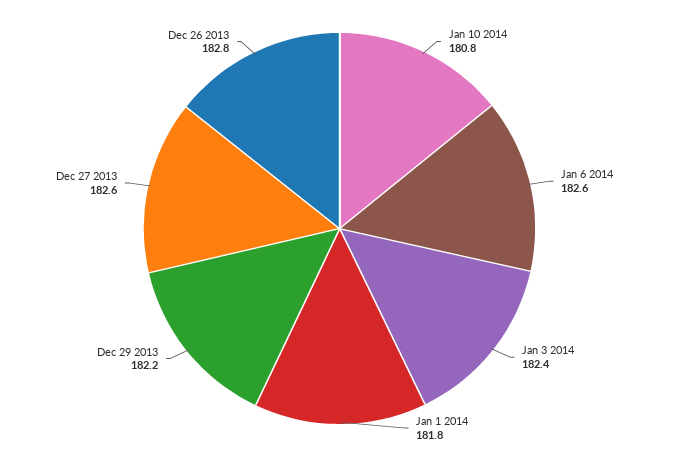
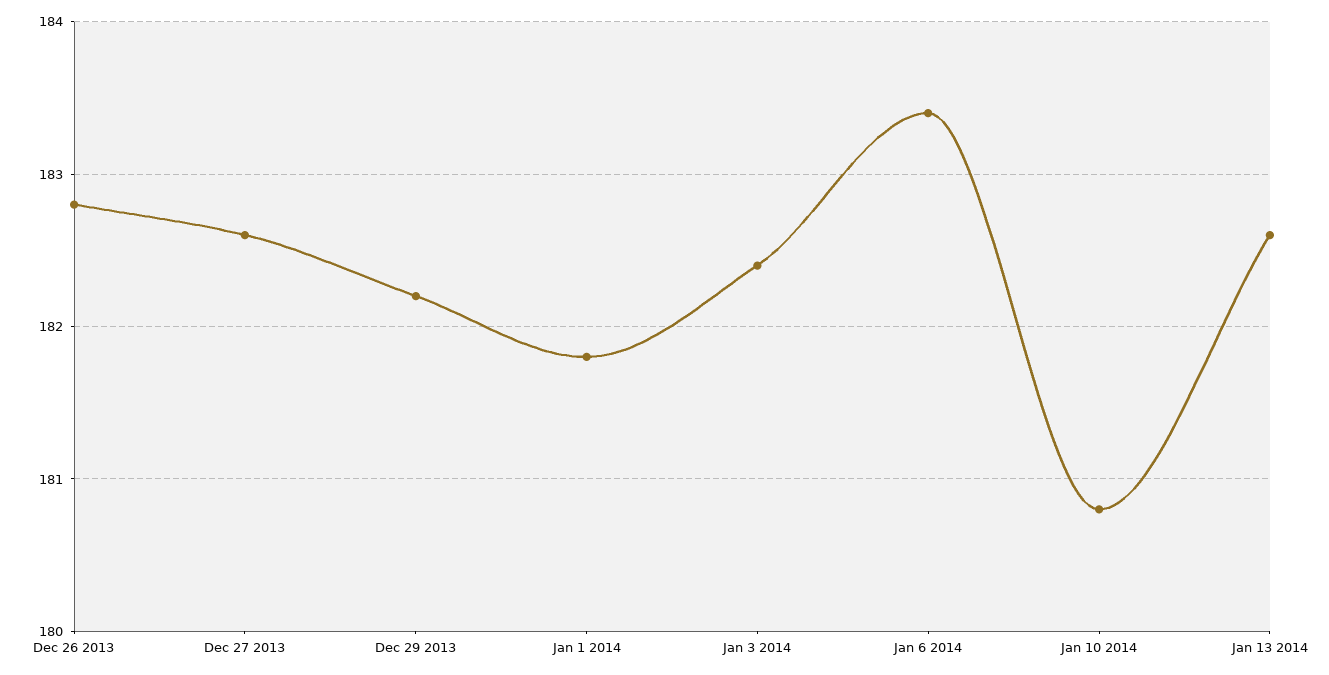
Jan 6 2014: 182.6 -> 183.4
Jan 13 2014: none -> 182.6

